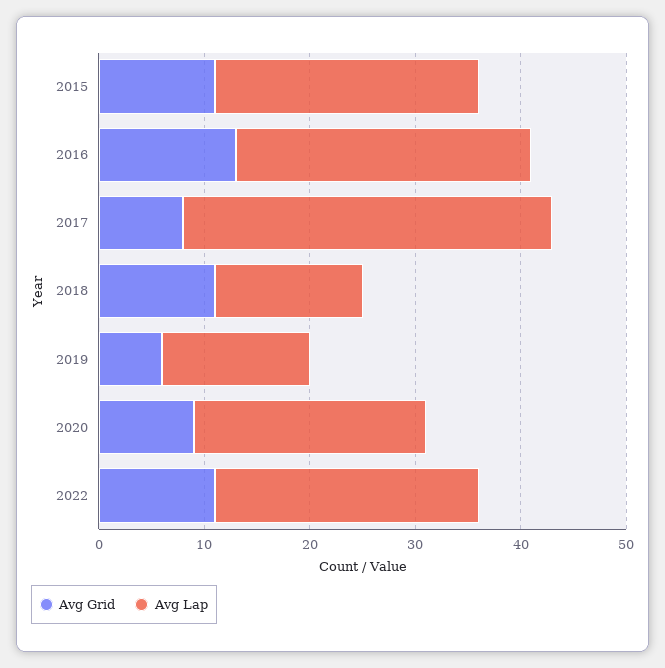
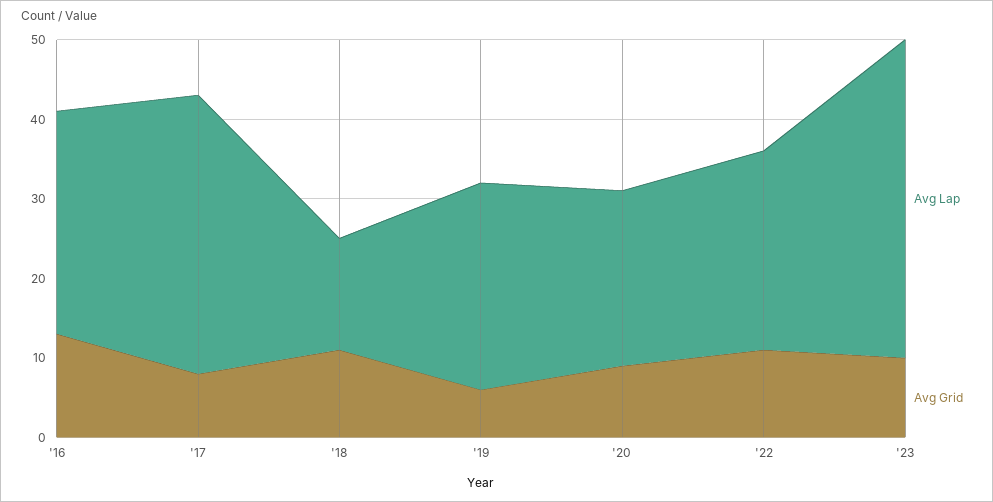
Avg Grid, 2015: 11 -> none
Avg Lap, 2015: 25 -> none
Avg Lap, 2019: 14 -> 25
Avg Lap, '23: none -> 40
Avg Grid, '23: none -> 10

